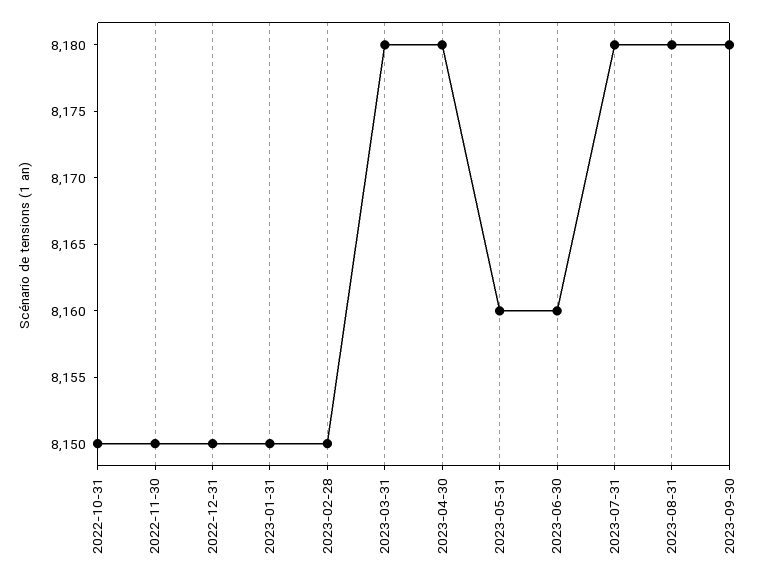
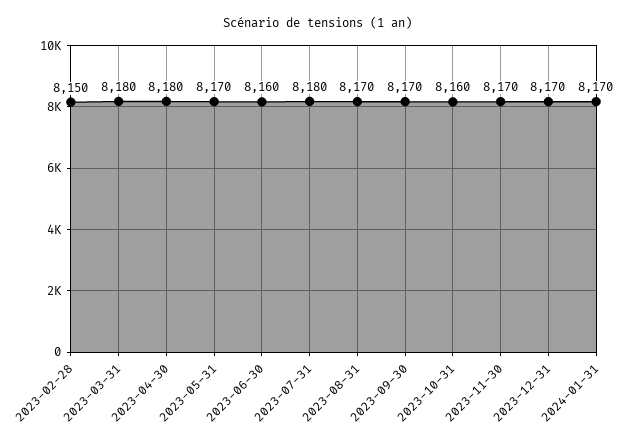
2022-10-31: 8150 -> none
2022-11-30: 8150 -> none
2022-12-31: 8150 -> none
2023-01-31: 8150 -> none
2023-05-31: 8160 -> 8170
2023-08-31: 8180 -> 8170
2023-09-30: 8180 -> 8170
2023-10-31: none -> 8160
2023-11-30: none -> 8170
2023-12-31: none -> 8170
2024-01-31: none -> 8170

